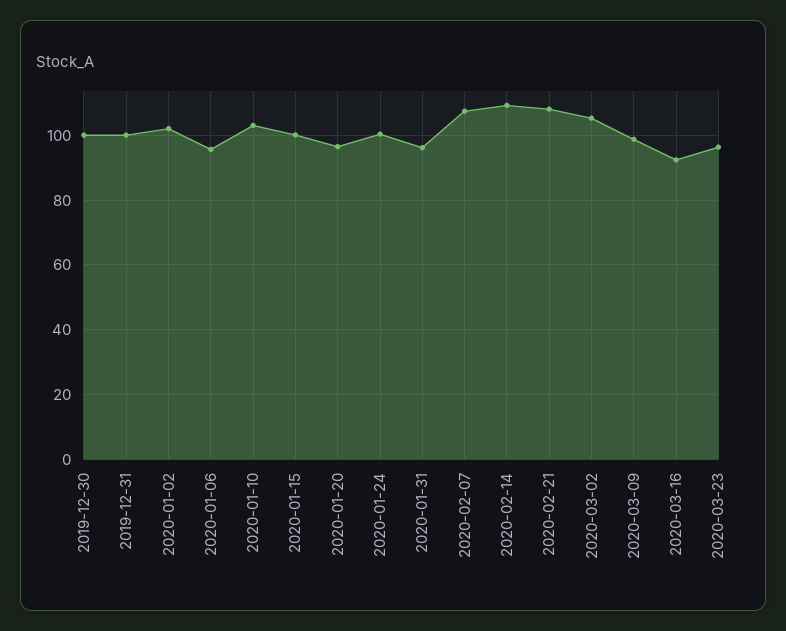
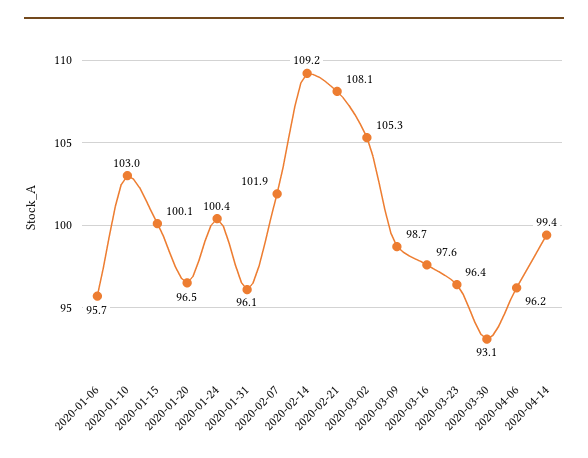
2019-12-30: 100 -> none
2019-12-31: 100 -> none
2020-01-02: 102 -> none
2020-02-07: 108 -> 101.9
2020-03-16: 92 -> 97.6
2020-03-30: none -> 93.1
2020-04-06: none -> 96.2
2020-04-14: none -> 99.4

